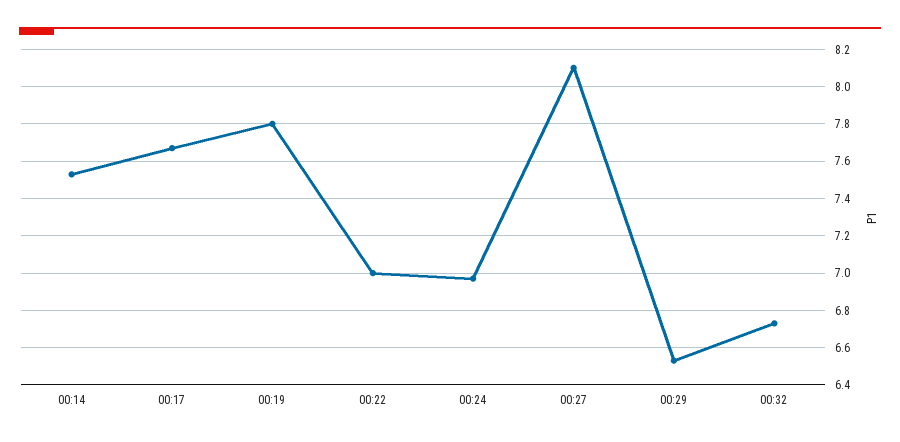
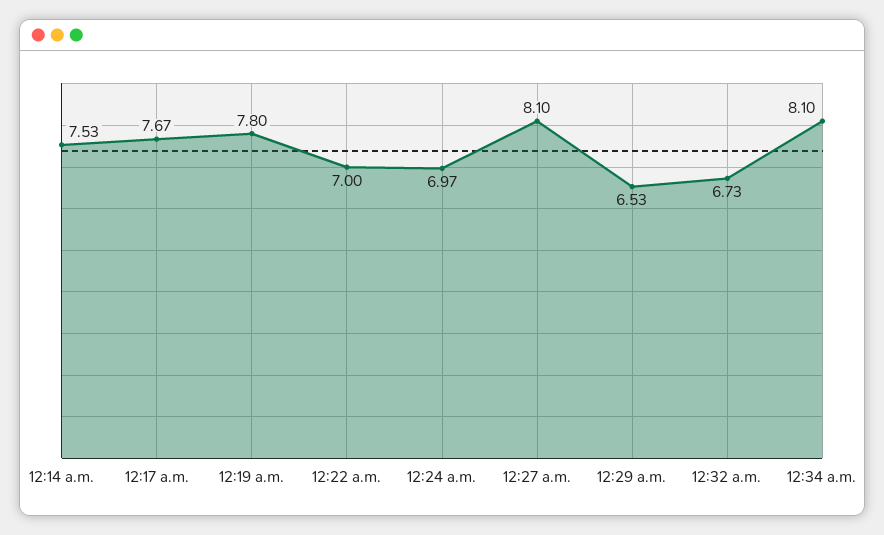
12:34 a.m.: none -> 8.1

